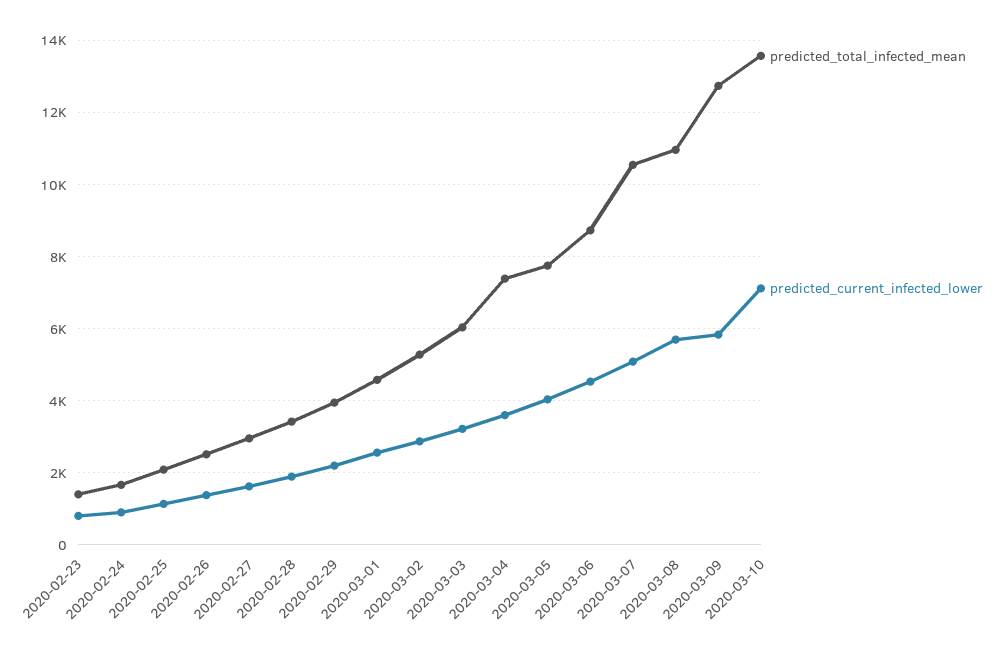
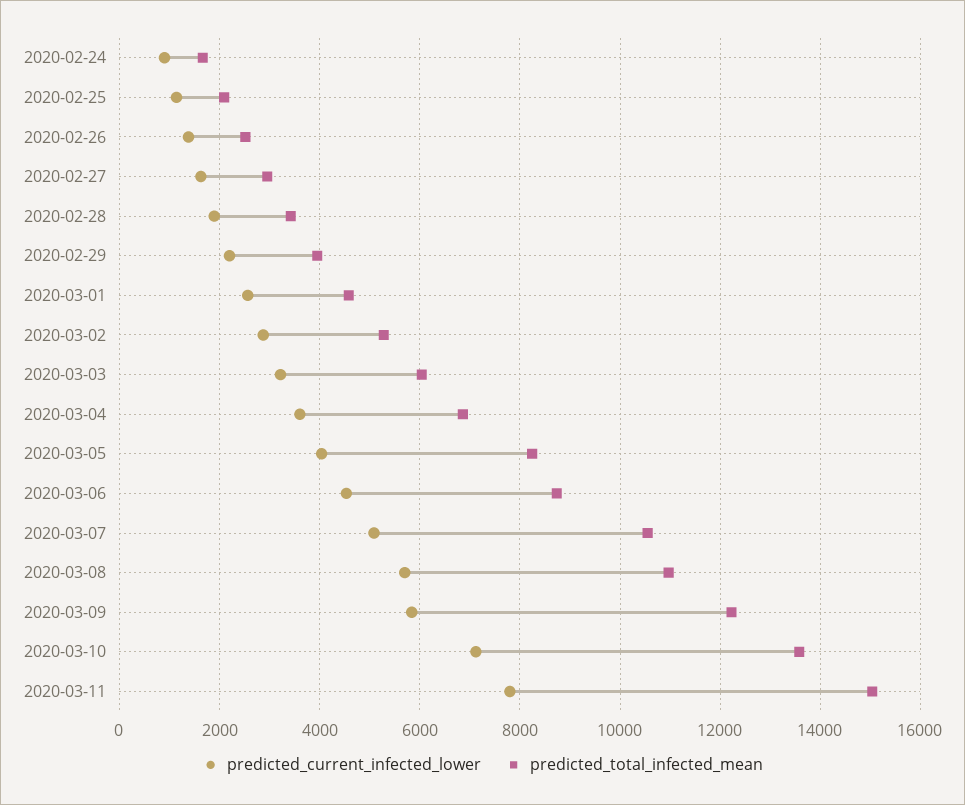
predicted_total_infected_mean, 2020-02-23: 1400 -> none
predicted_current_infected_lower, 2020-02-23: 800 -> none
predicted_total_infected_mean, 2020-03-04: 7400 -> 6800
predicted_total_infected_mean, 2020-03-05: 7800 -> 8200
predicted_total_infected_mean, 2020-03-09: 12800 -> 12200
predicted_current_infected_lower, 2020-03-11: none -> 7800
predicted_total_infected_mean, 2020-03-11: none -> 15000

